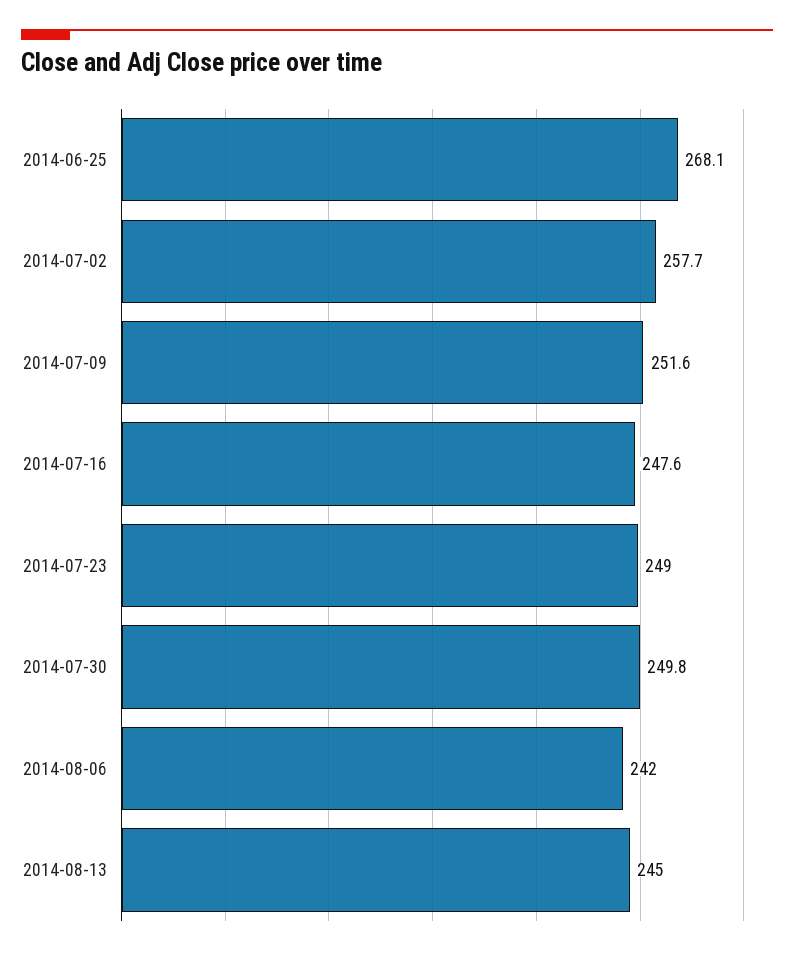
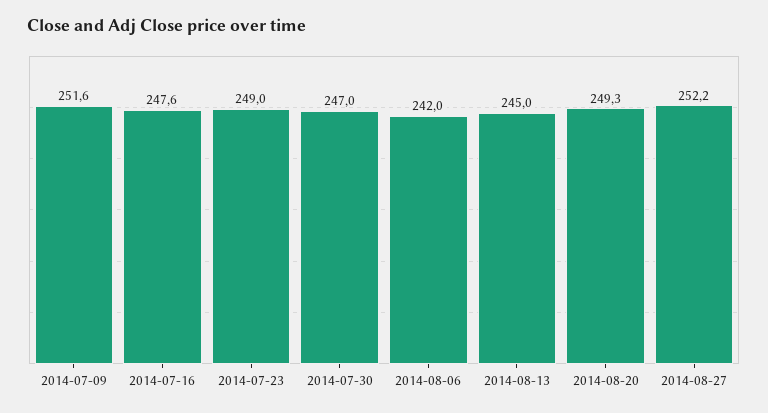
2014-06-25: 268.1 -> none
2014-07-02: 257.7 -> none
2014-07-30: 249.8 -> 247
2014-08-20: none -> 249.3
2014-08-27: none -> 252.2

